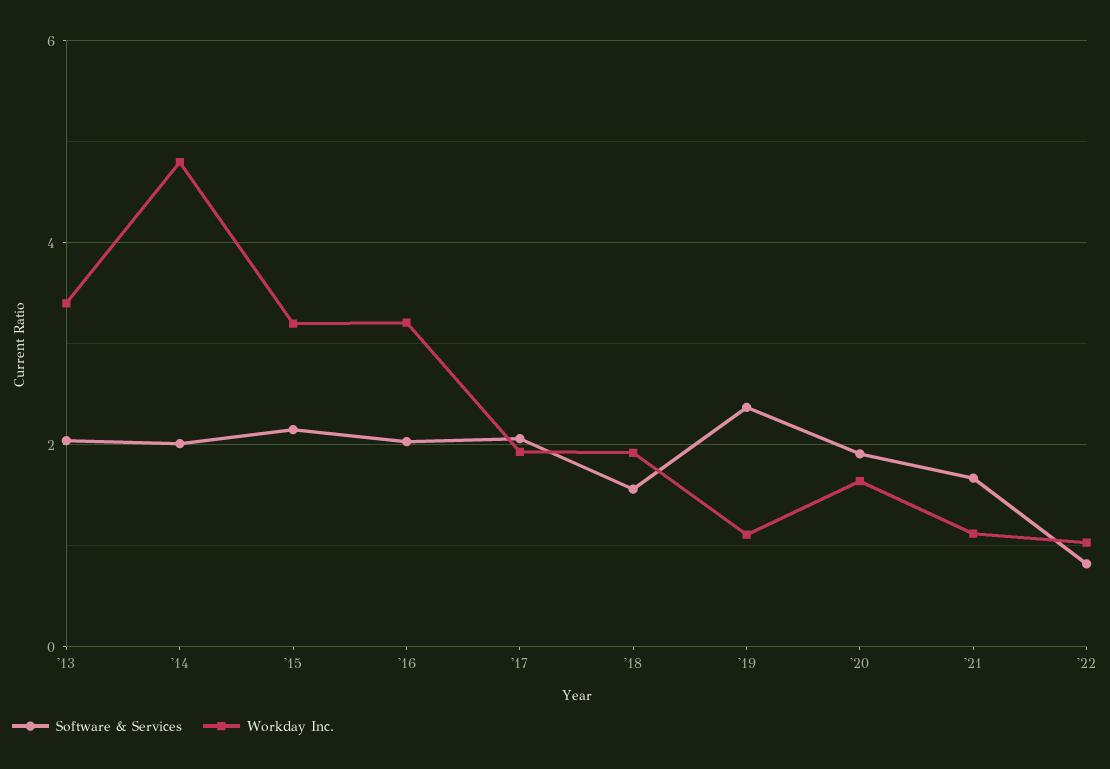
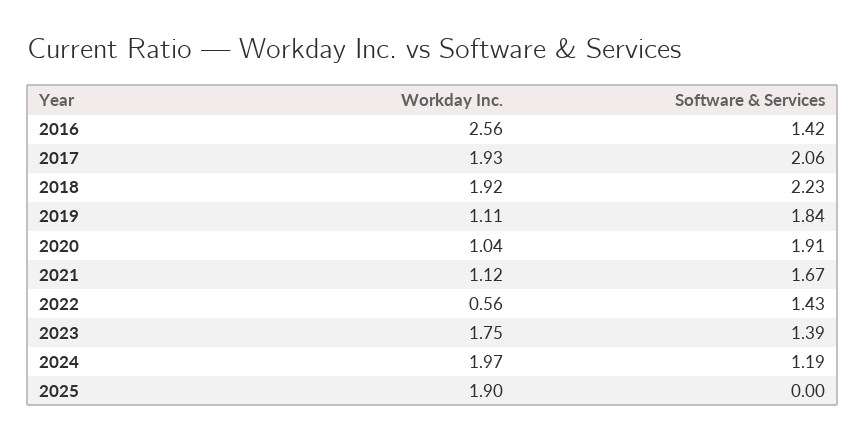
Software & Services, '13: 2 -> none
Workday Inc., '13: 3.4 -> none
Software & Services, '14: 2 -> none
Workday Inc., '14: 4.8 -> none
Software & Services, '15: 2.2 -> none
Workday Inc., '15: 3.2 -> none
Software & Services, '16: 2 -> 1.42
Workday Inc., '16: 3.2 -> 2.56
Software & Services, '18: 1.6 -> 2.23
Software & Services, '19: 2.4 -> 1.84
Workday Inc., '20: 1.6 -> 1.04
Software & Services, '22: 0.8 -> 1.43
Workday Inc., '22: 1 -> 0.56
Workday Inc., 2023: none -> 1.75
Software & Services, 2023: none -> 1.39
Workday Inc., 2024: none -> 1.97
Software & Services, 2024: none -> 1.19
Workday Inc., 2025: none -> 1.9
Software & Services, 2025: none -> 0

